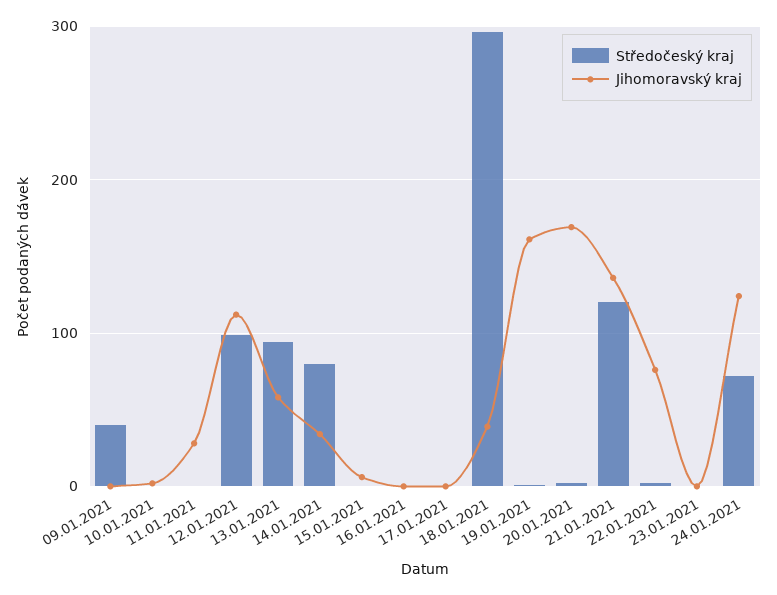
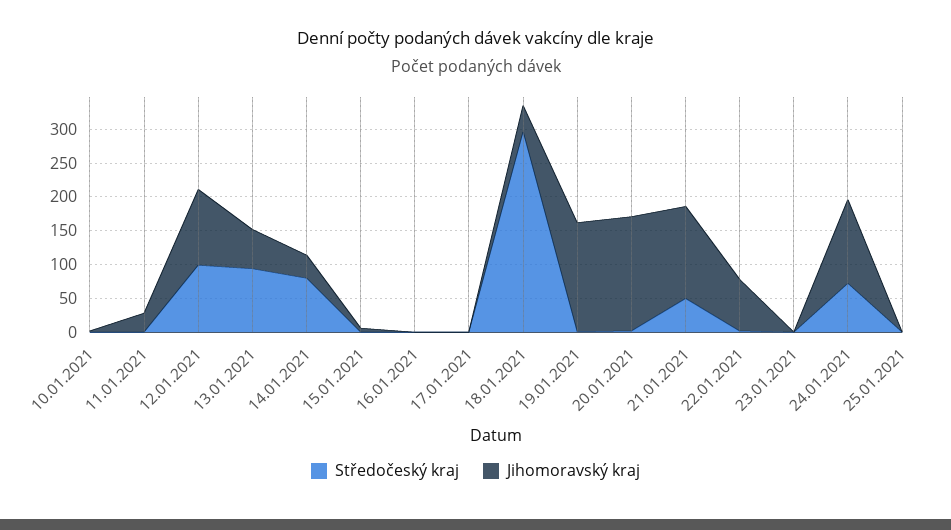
Středočeský kraj, 09.01.2021: 40 -> none
Jihomoravský kraj, 09.01.2021: 0 -> none
Středočeský kraj, 21.01.2021: 120 -> 50
Středočeský kraj, 25.01.2021: none -> 0
Jihomoravský kraj, 25.01.2021: none -> 0

